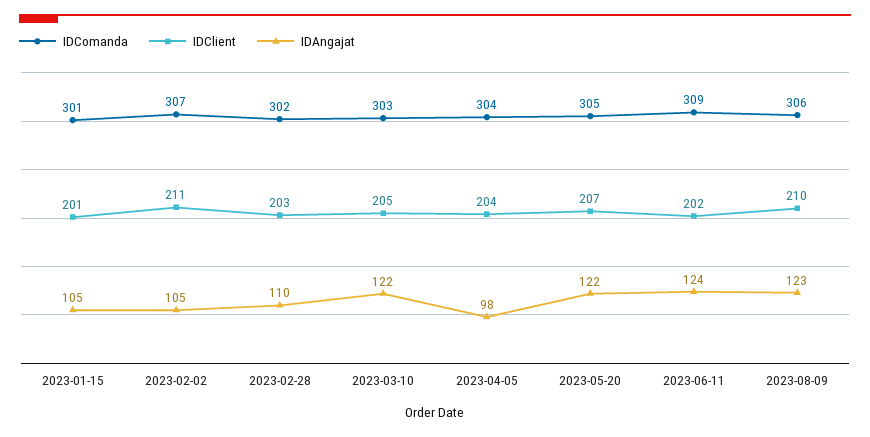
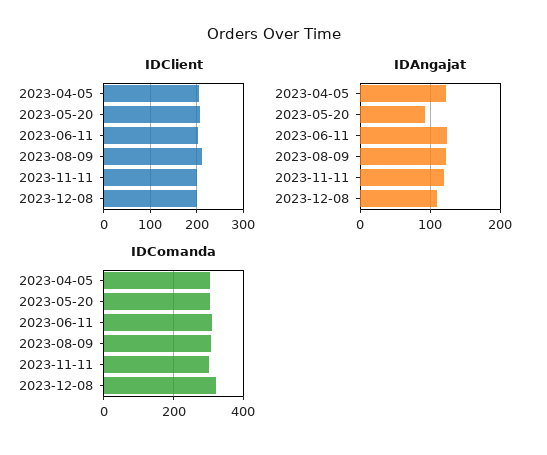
IDComanda, 2023-01-15: 301 -> none
IDClient, 2023-01-15: 201 -> none
IDAngajat, 2023-01-15: 105 -> none
IDComanda, 2023-02-02: 307 -> none
IDClient, 2023-02-02: 211 -> none
IDAngajat, 2023-02-02: 105 -> none
IDComanda, 2023-02-28: 302 -> none
IDClient, 2023-02-28: 203 -> none
IDAngajat, 2023-02-28: 110 -> none
IDComanda, 2023-03-10: 303 -> none
IDClient, 2023-03-10: 205 -> none
IDAngajat, 2023-03-10: 122 -> none
IDAngajat, 2023-04-05: 98 -> 120
IDAngajat, 2023-05-20: 122 -> 90
IDClient, 2023-11-11: none -> 200
IDClient, 2023-12-08: none -> 200
IDAngajat, 2023-11-11: none -> 120
IDAngajat, 2023-12-08: none -> 110
IDComanda, 2023-11-11: none -> 300
IDComanda, 2023-12-08: none -> 320

